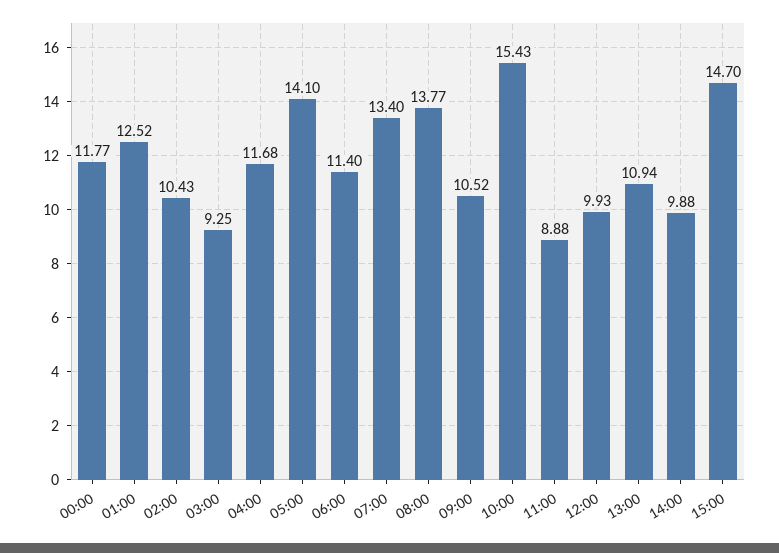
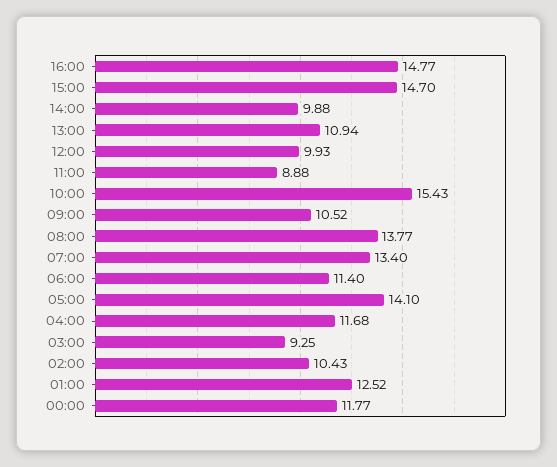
16:00: none -> 14.77

